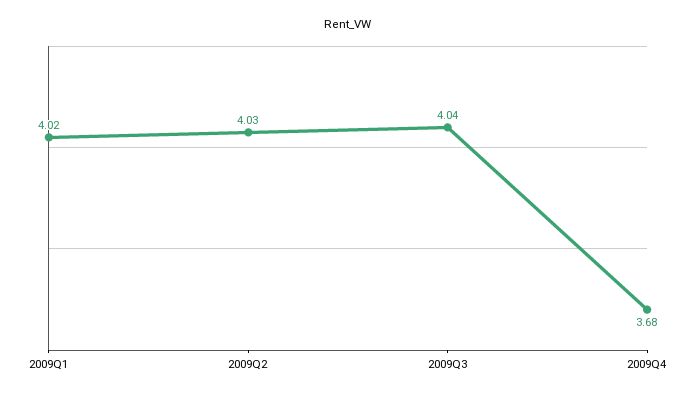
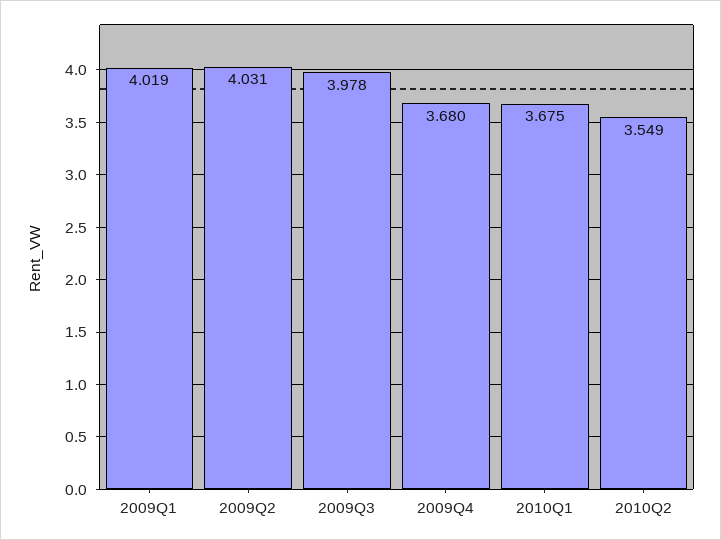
2009Q3: 4.04 -> 3.978
2010Q1: none -> 3.675
2010Q2: none -> 3.549

